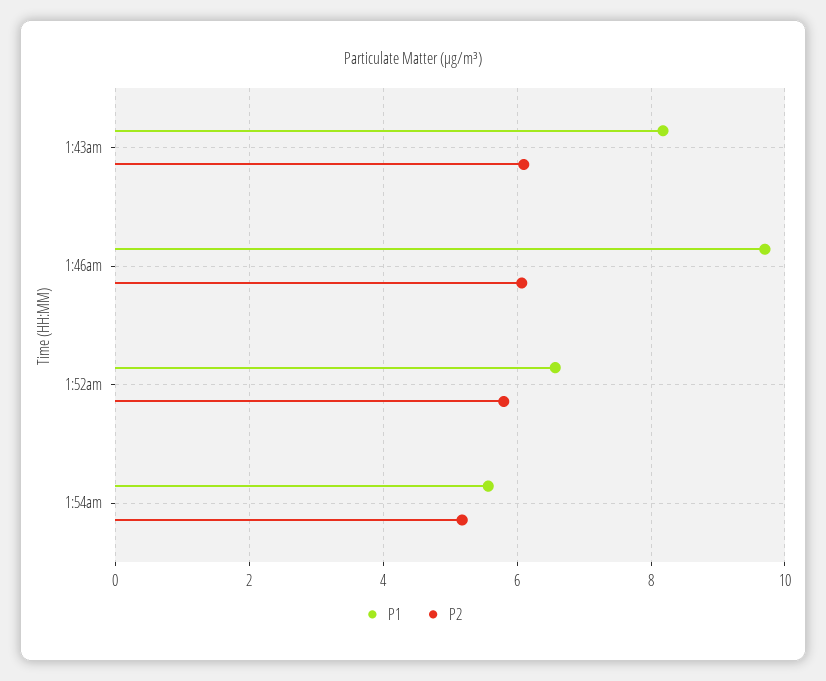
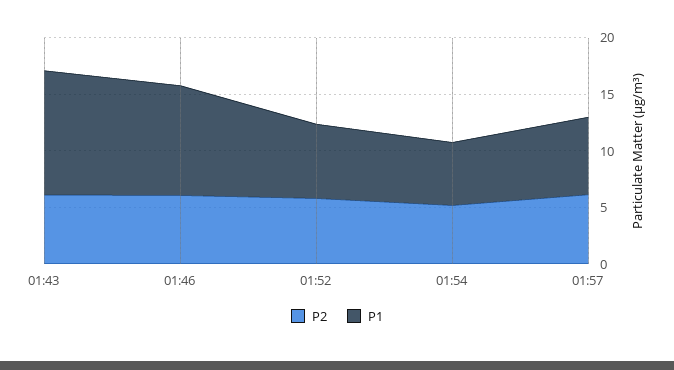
P1, 1:43am: 8.2 -> 11
P2, 01:57: none -> 6
P1, 01:57: none -> 7

